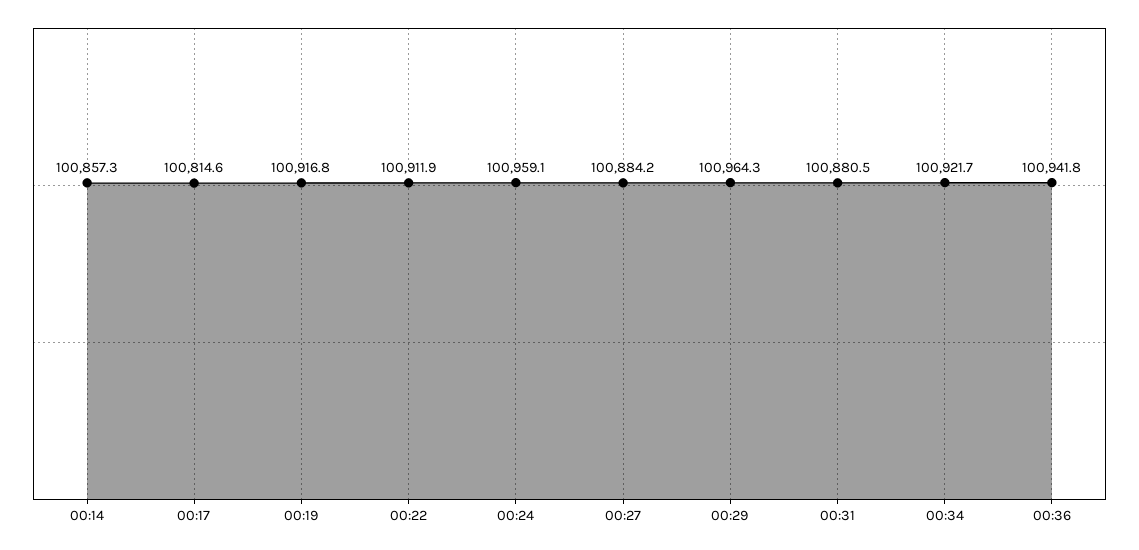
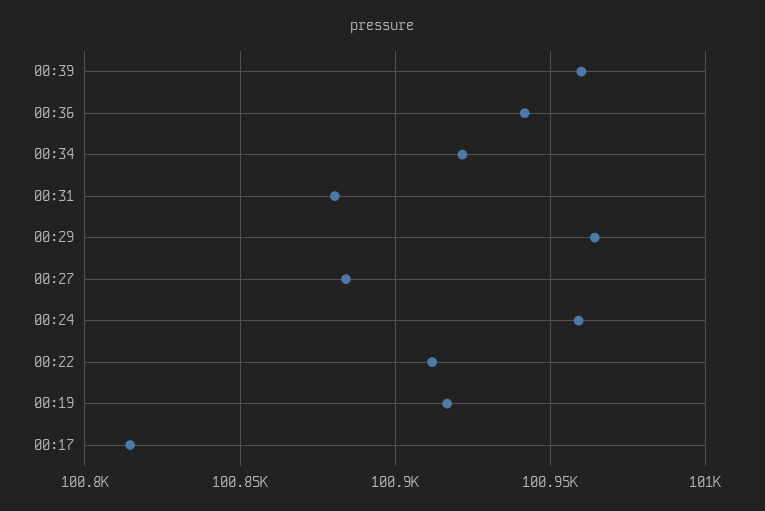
00:14: 100857.3 -> none
00:39: none -> 100960

